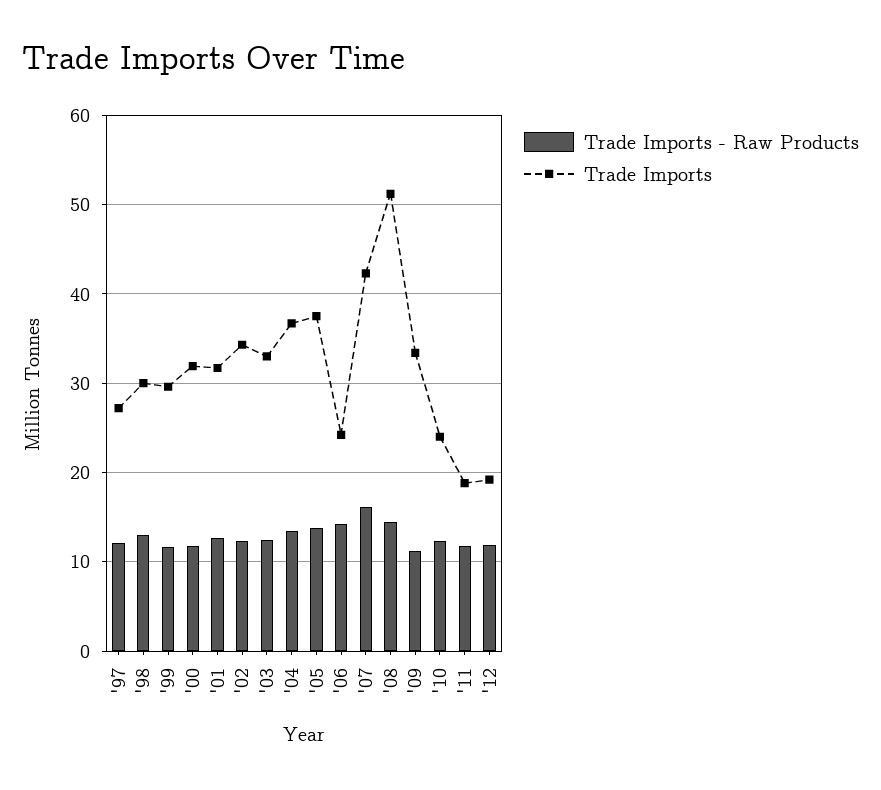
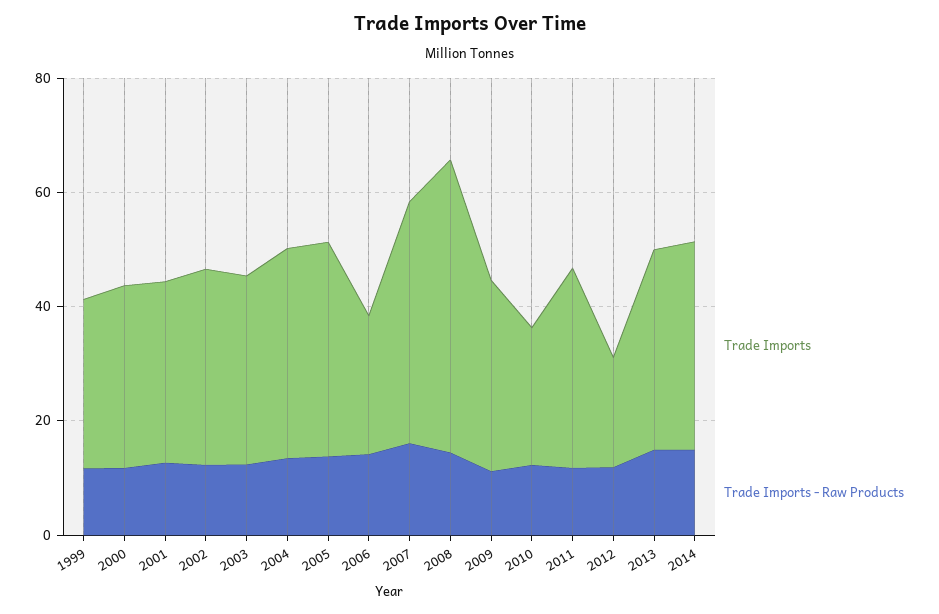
Trade Imports - Raw Products, '97: 12 -> none
Trade Imports, '97: 27 -> none
Trade Imports - Raw Products, '98: 13 -> none
Trade Imports, '98: 30 -> none
Trade Imports, '11: 19 -> 35
Trade Imports, 2013: none -> 35
Trade Imports - Raw Products, 2013: none -> 15
Trade Imports, 2014: none -> 35
Trade Imports - Raw Products, 2014: none -> 15

